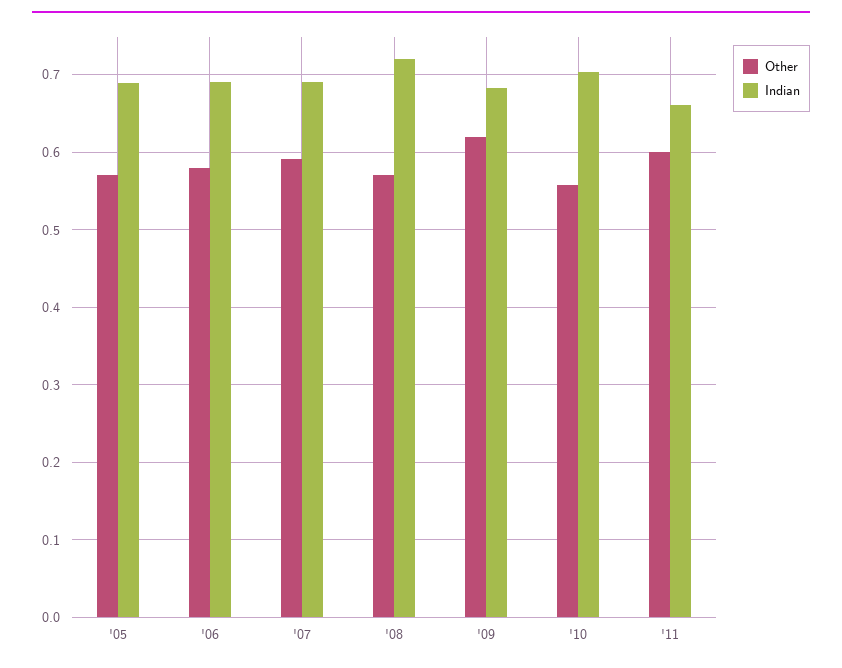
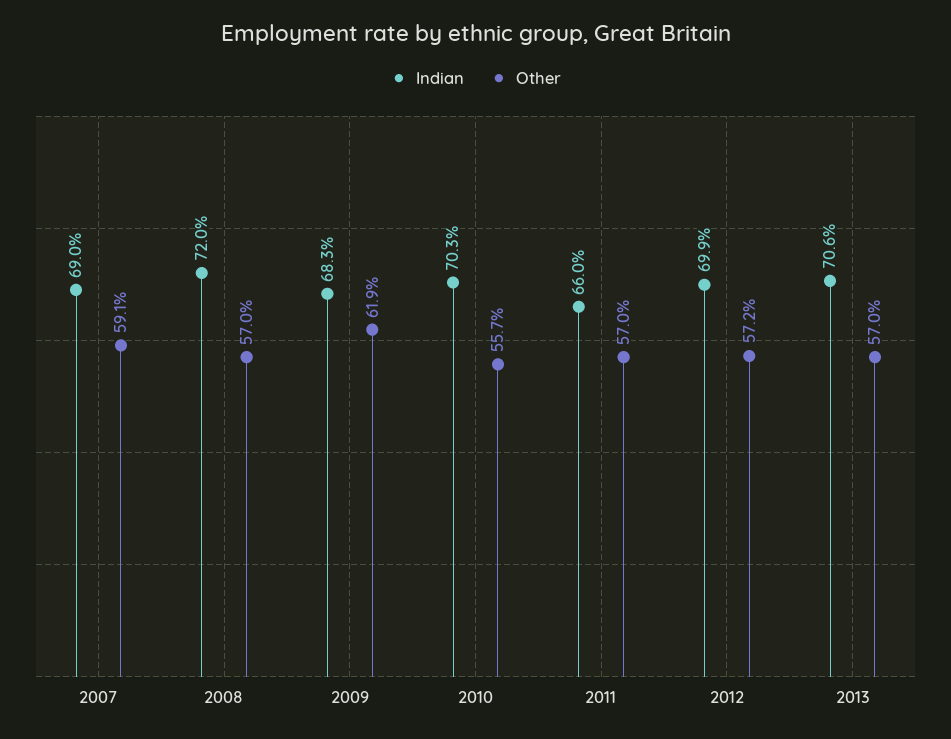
Other, '05: 0.57 -> none
Indian, '05: 0.69 -> none
Other, '06: 0.58 -> none
Indian, '06: 0.69 -> none
Other, '11: 0.6 -> 0.57
Indian, 2012: none -> 0.699
Other, 2012: none -> 0.572
Indian, 2013: none -> 0.706
Other, 2013: none -> 0.57

